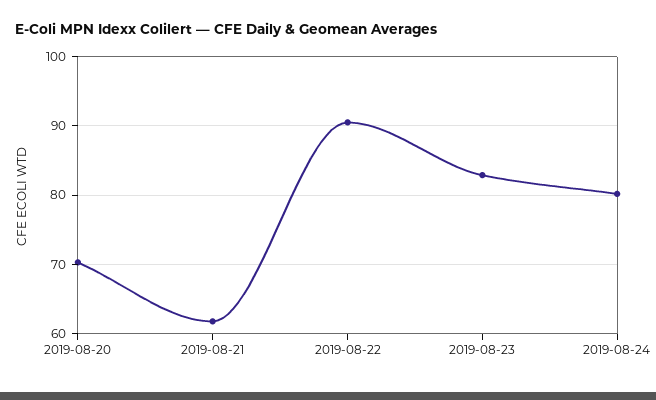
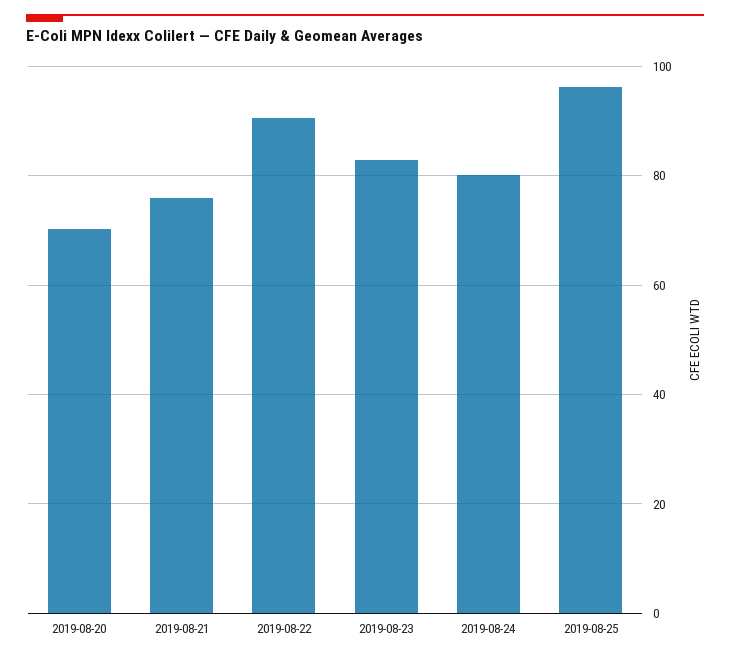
2019-08-21: 62 -> 76
2019-08-25: none -> 96

